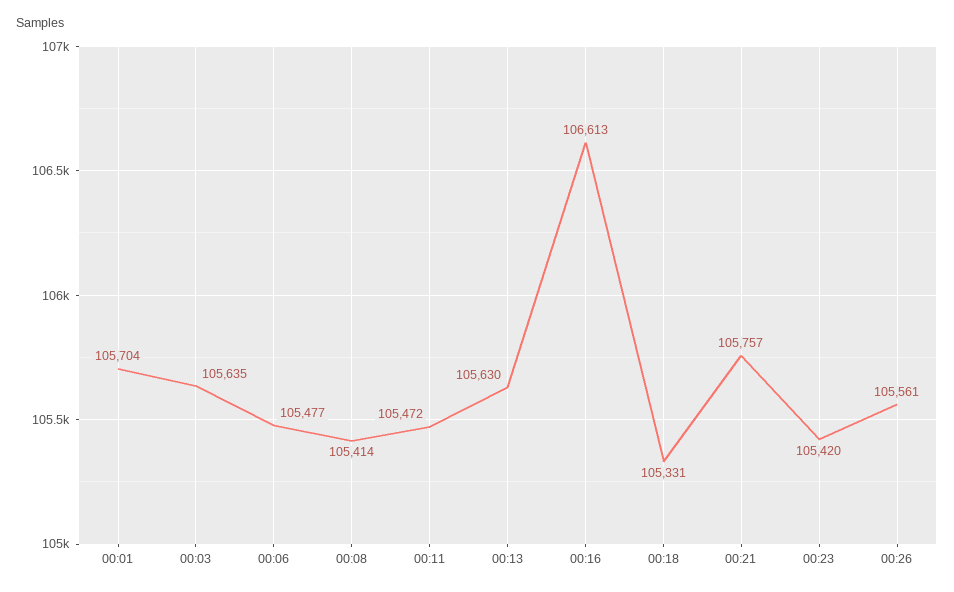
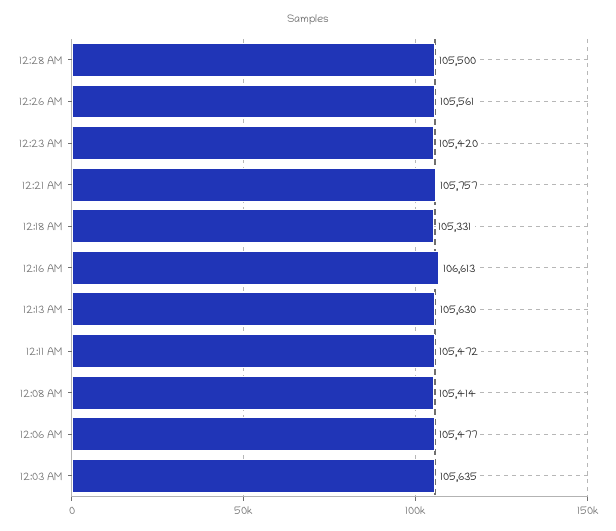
00:01: 105704 -> none
12:28 AM: none -> 105500

